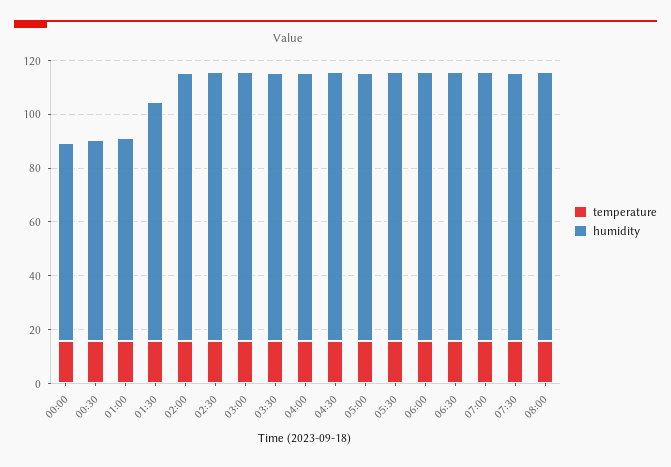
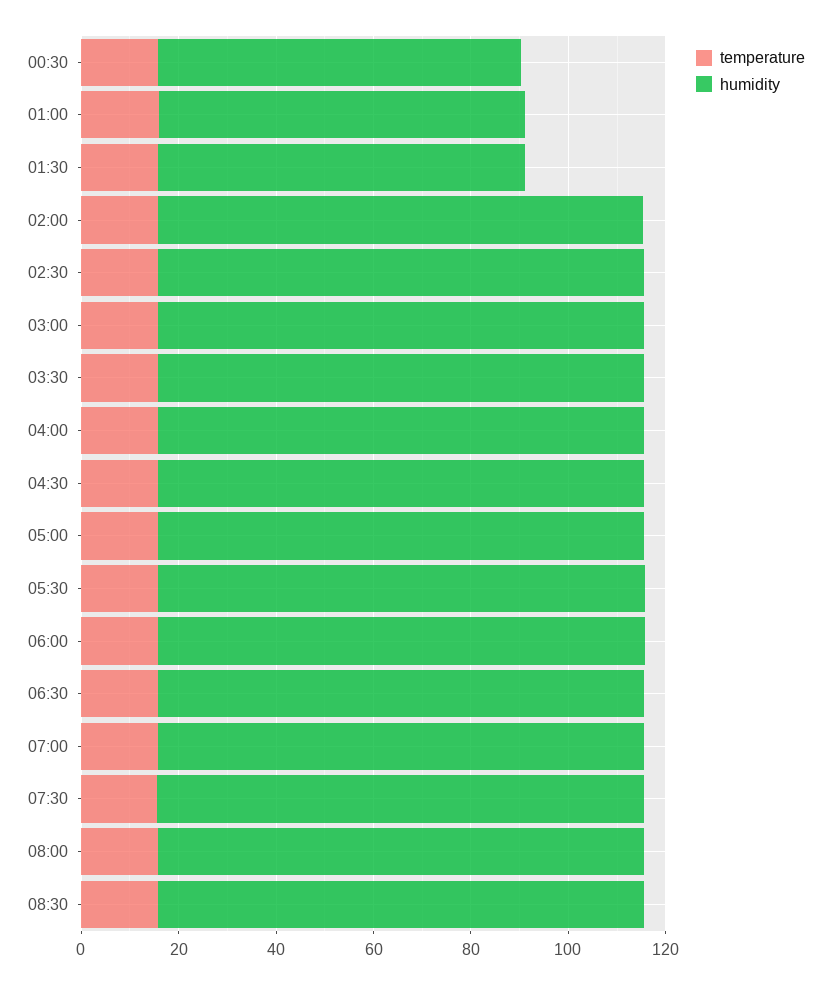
temperature, 00:00: 15 -> none
humidity, 00:00: 75 -> none
humidity, 01:30: 90 -> 75
temperature, 08:30: none -> 15
humidity, 08:30: none -> 100

